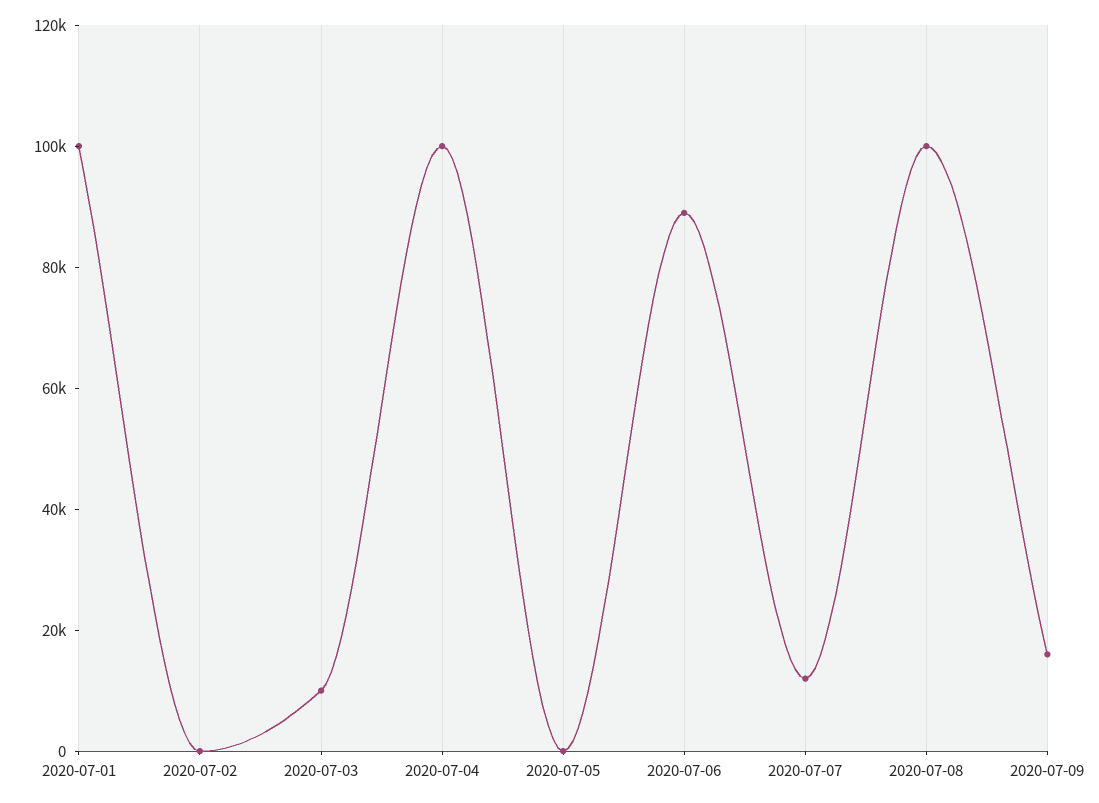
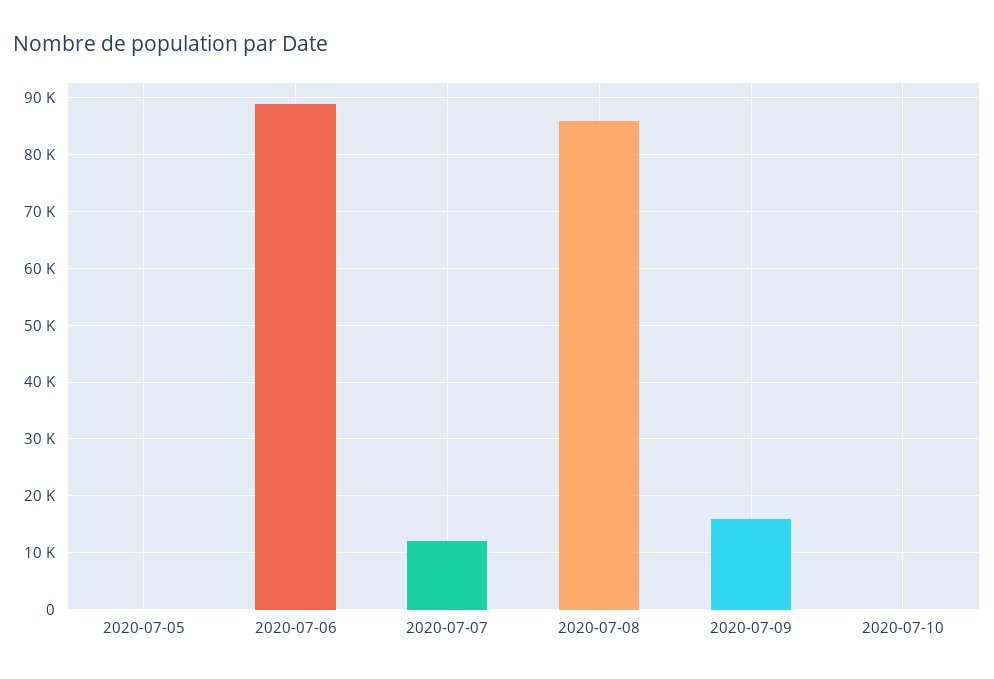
2020-07-01: 100000 -> none
2020-07-02: 0 -> none
2020-07-03: 10000 -> none
2020-07-04: 100000 -> none
2020-07-08: 100000 -> 86000
2020-07-10: none -> 0

